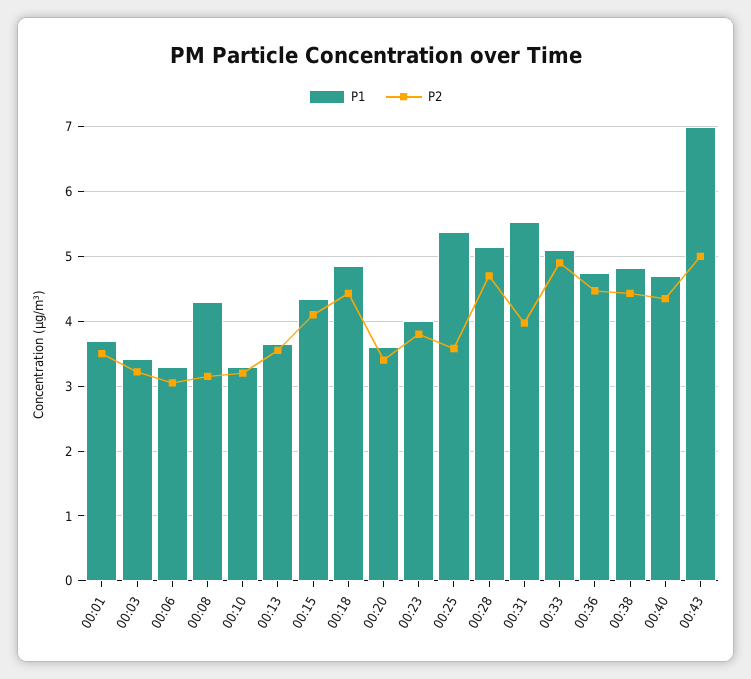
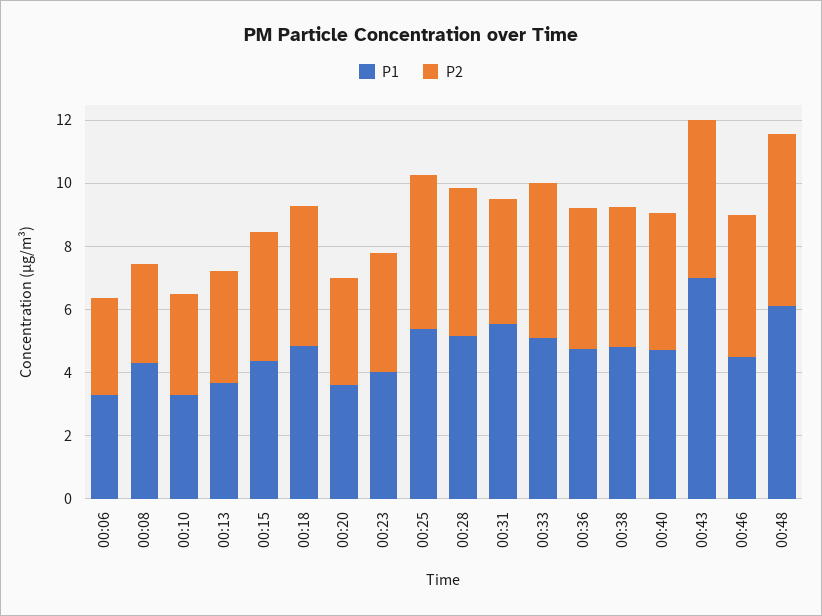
P1, 00:01: 3.7 -> none
P2, 00:01: 3.5 -> none
P1, 00:03: 3.4 -> none
P2, 00:03: 3.2 -> none
P2, 00:25: 3.6 -> 5
P1, 00:46: none -> 4.5
P2, 00:46: none -> 4.5
P1, 00:48: none -> 6
P2, 00:48: none -> 5.5

